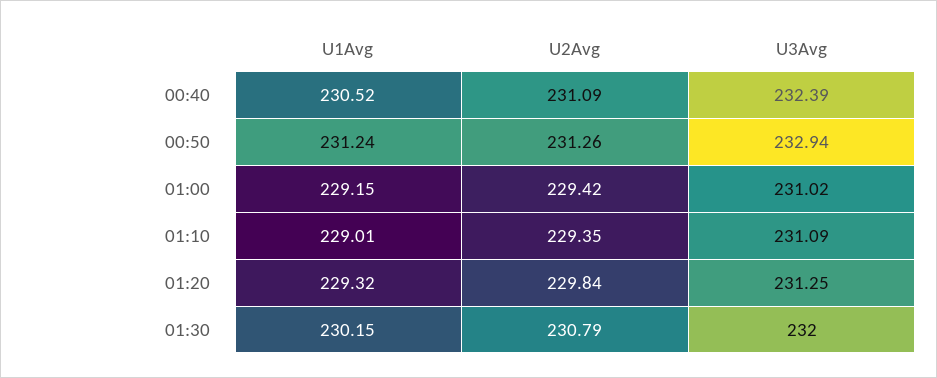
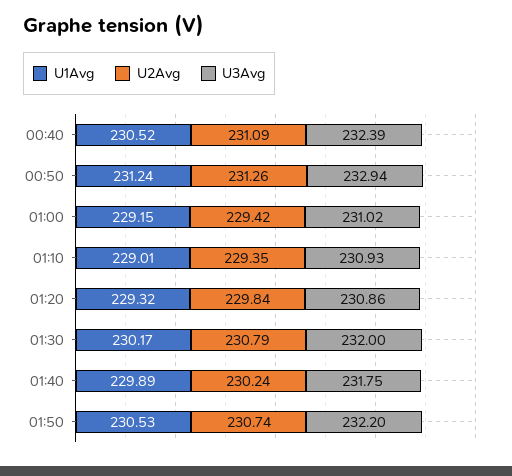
U3Avg, 01:10: 231.09 -> 230.93
U3Avg, 01:20: 231.25 -> 230.86
U1Avg, 01:30: 230.15 -> 230.17
U1Avg, 01:40: none -> 229.89
U2Avg, 01:40: none -> 230.24
U3Avg, 01:40: none -> 231.75
U1Avg, 01:50: none -> 230.53
U2Avg, 01:50: none -> 230.74
U3Avg, 01:50: none -> 232.2

